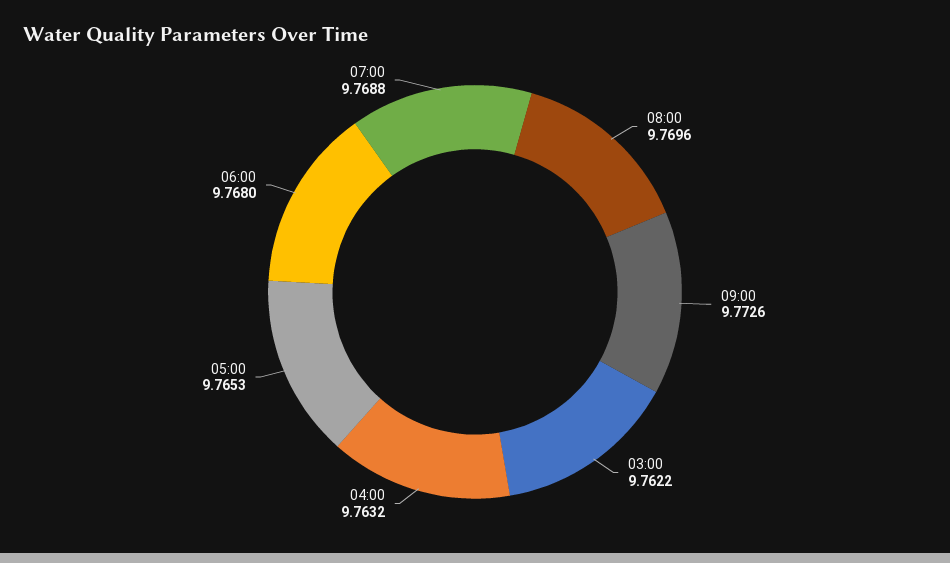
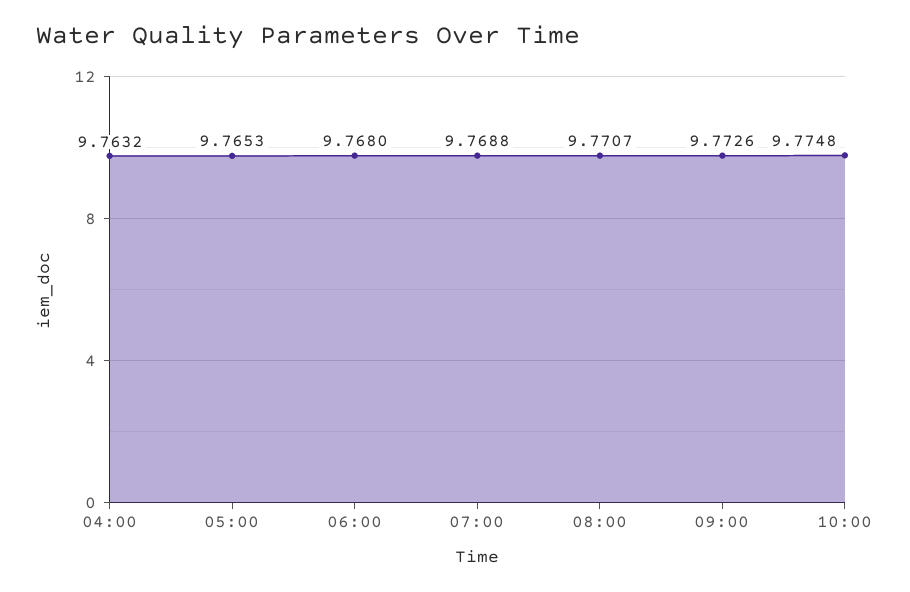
08:00: 9.7696 -> 9.7707
03:00: 9.7622 -> none
10:00: none -> 9.7748

